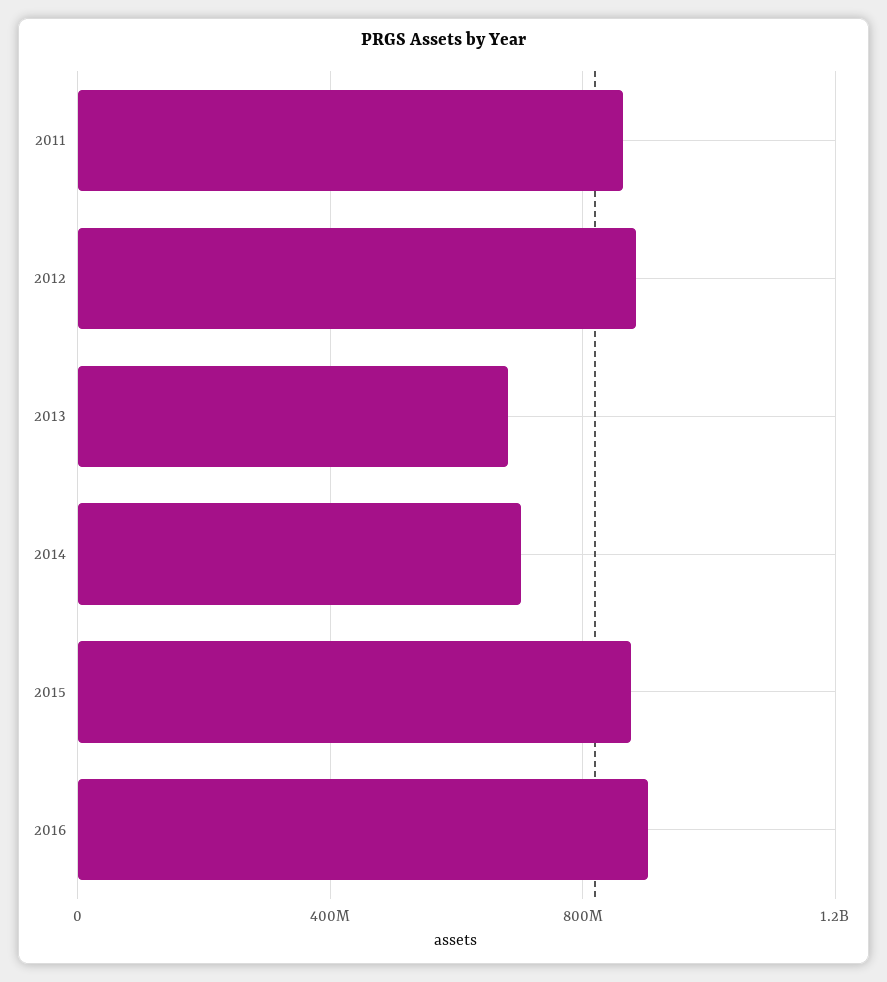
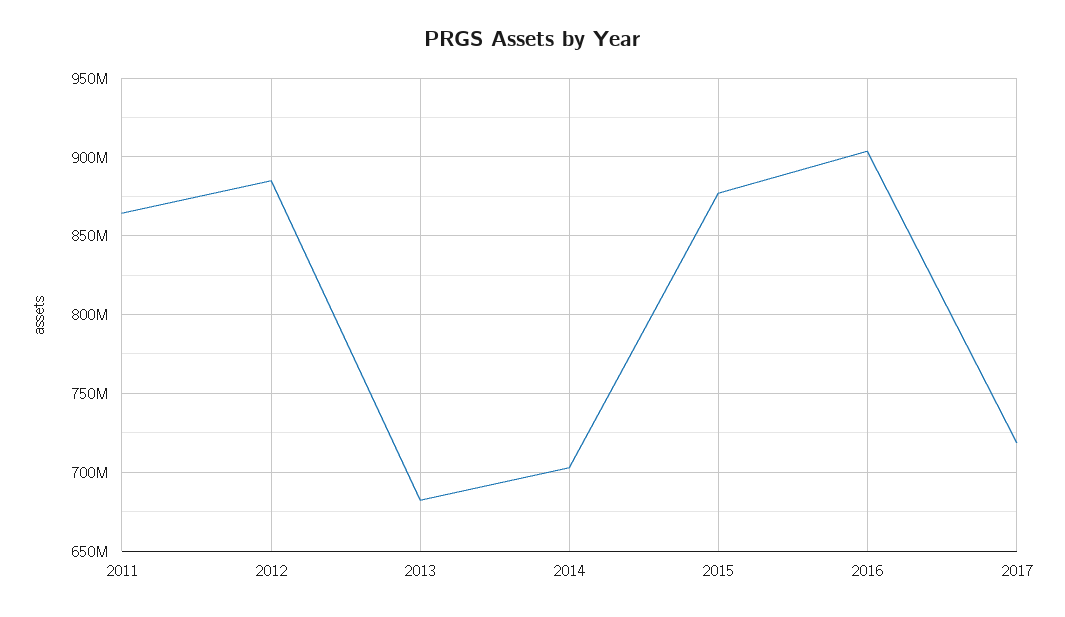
2017: none -> 720000000

